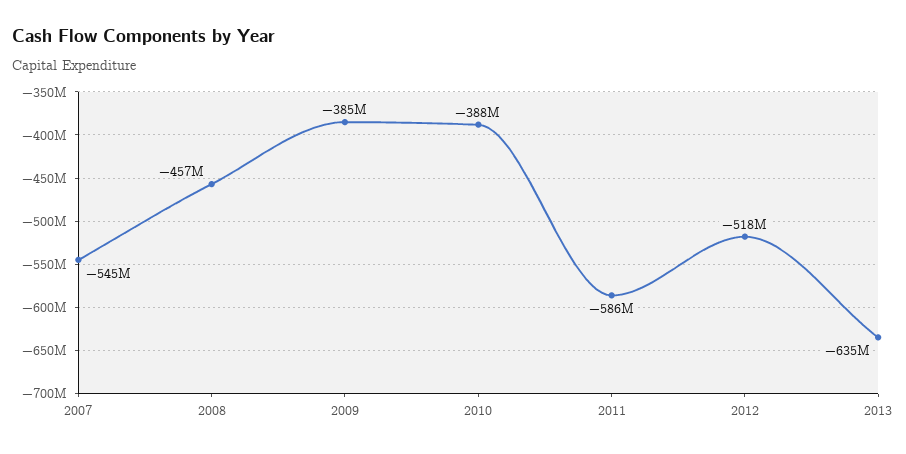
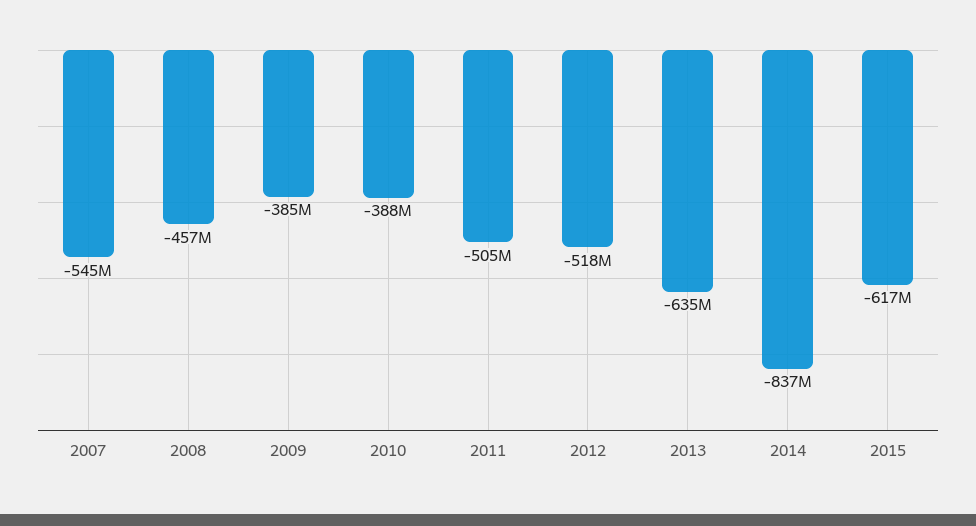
2011: -586000000 -> -505000000
2014: none -> -837000000
2015: none -> -617000000

